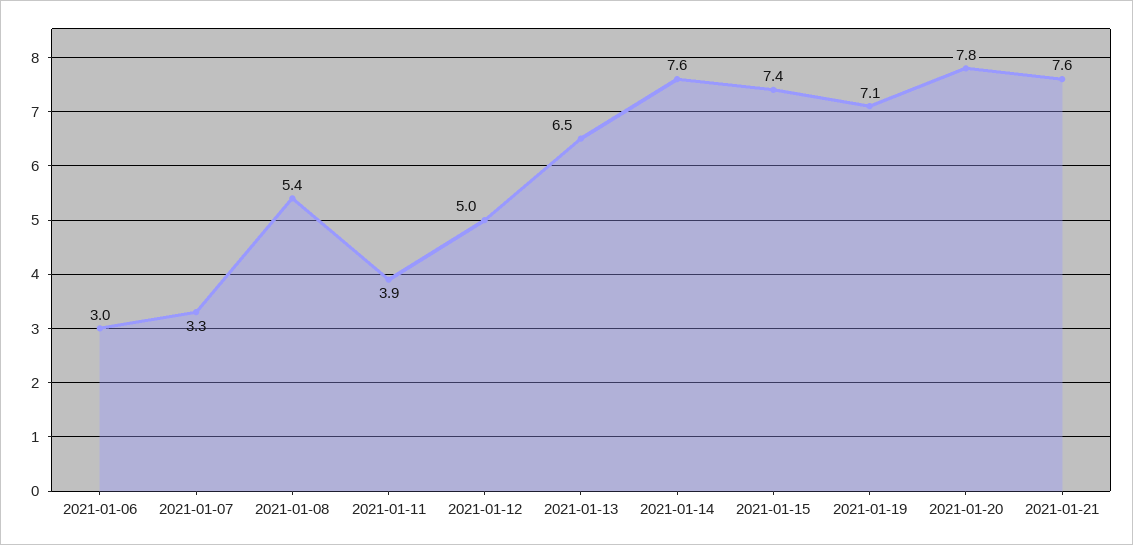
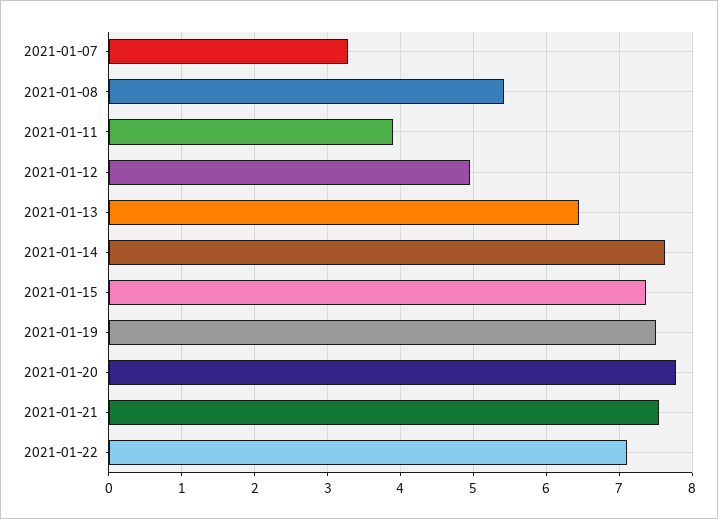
2021-01-06: 3 -> none
2021-01-19: 7.1 -> 7.5
2021-01-22: none -> 7.1

